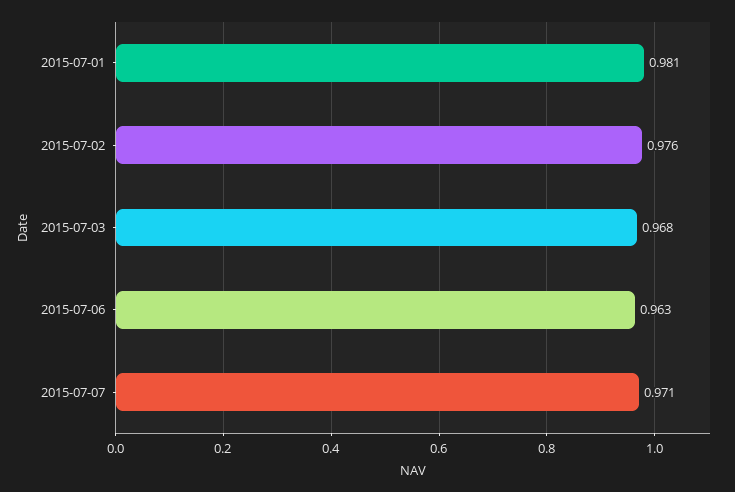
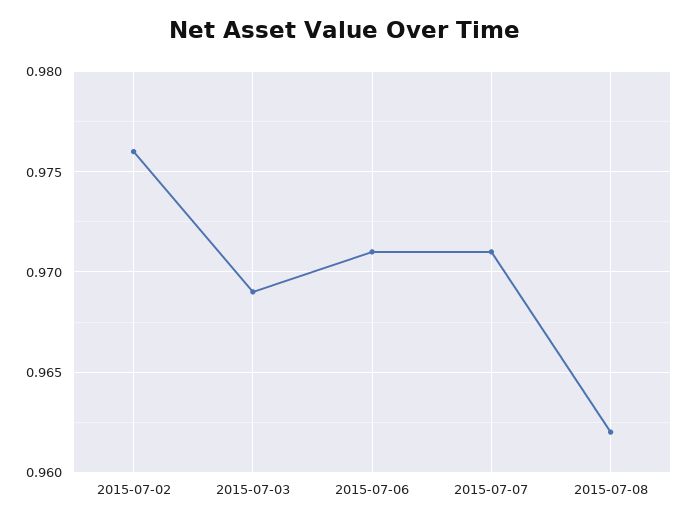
2015-07-01: 0.981 -> none
2015-07-03: 0.968 -> 0.969
2015-07-06: 0.963 -> 0.971
2015-07-08: none -> 0.962

